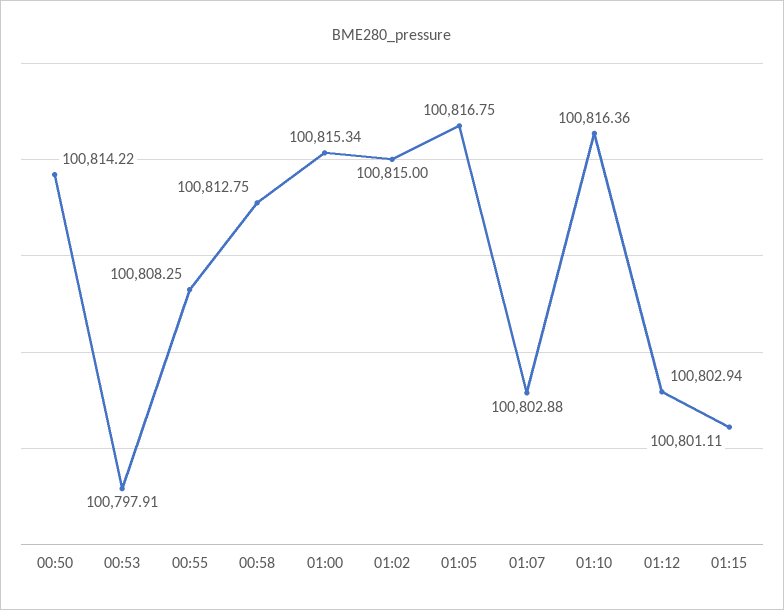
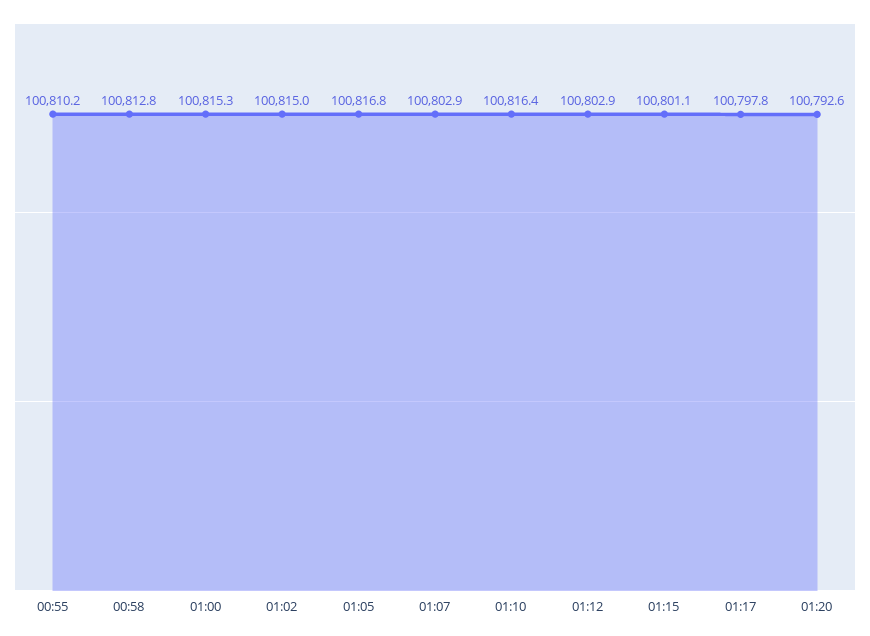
00:50: 100814.22 -> none
00:53: 100797.91 -> none
00:55: 100808.25 -> 100810.2
01:17: none -> 100797.8
01:20: none -> 100792.6

